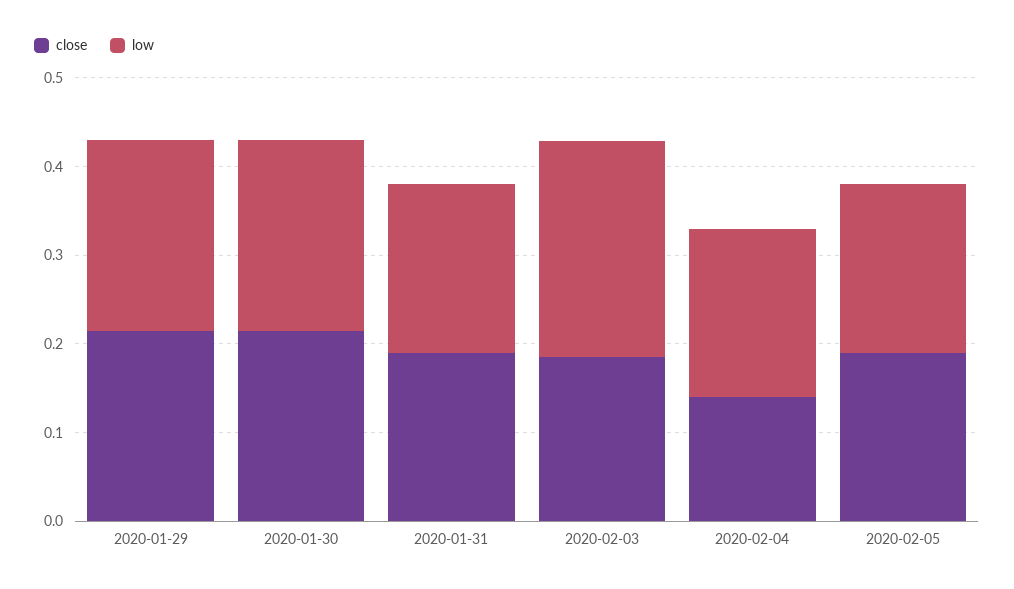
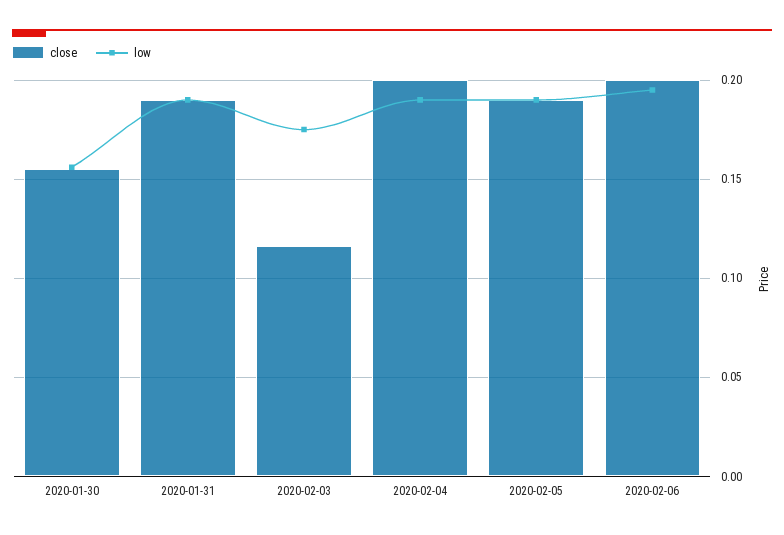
close, 2020-01-29: 0.22 -> none
low, 2020-01-29: 0.22 -> none
close, 2020-01-30: 0.22 -> 0.155
low, 2020-01-30: 0.22 -> 0.155
close, 2020-02-03: 0.18 -> 0.115
low, 2020-02-03: 0.24 -> 0.175
close, 2020-02-04: 0.14 -> 0.2
close, 2020-02-06: none -> 0.2
low, 2020-02-06: none -> 0.195

